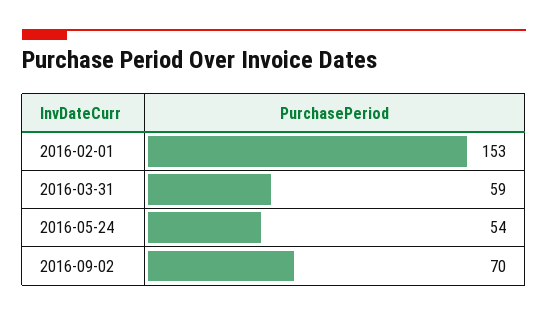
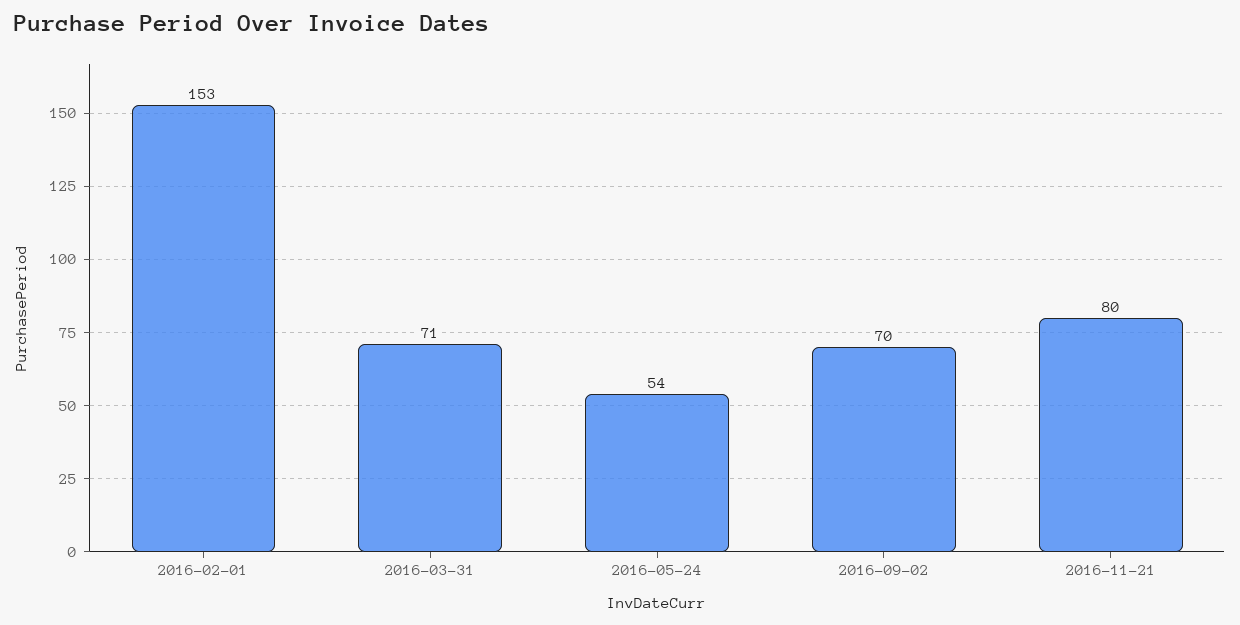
2016-03-31: 59 -> 71
2016-11-21: none -> 80

